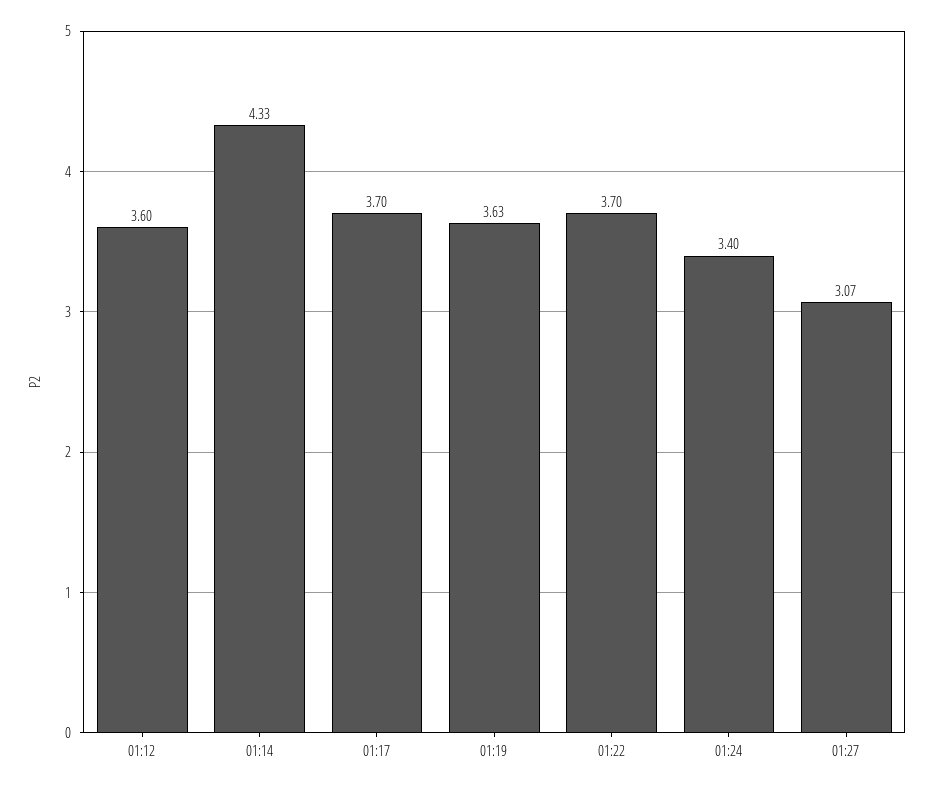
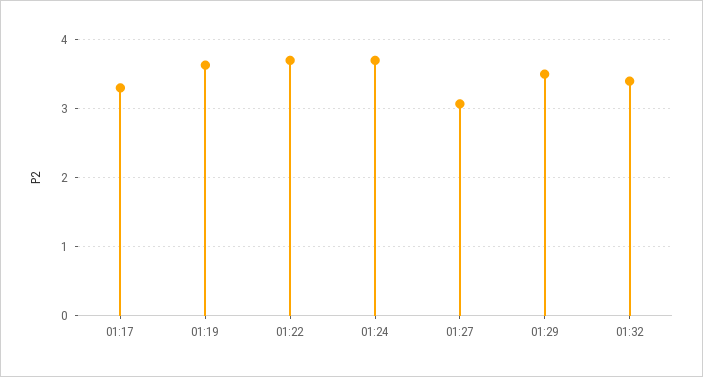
01:12: 3.6 -> none
01:14: 4.33 -> none
01:17: 3.7 -> 3.3
01:24: 3.4 -> 3.7
01:29: none -> 3.5
01:32: none -> 3.4

